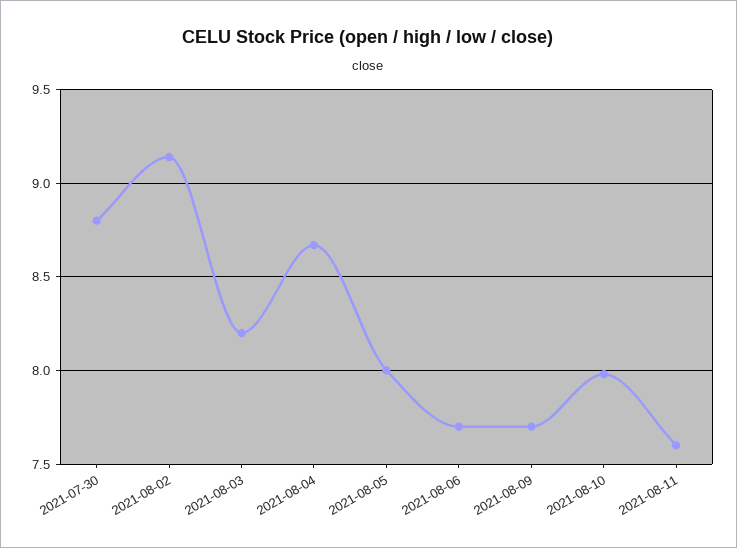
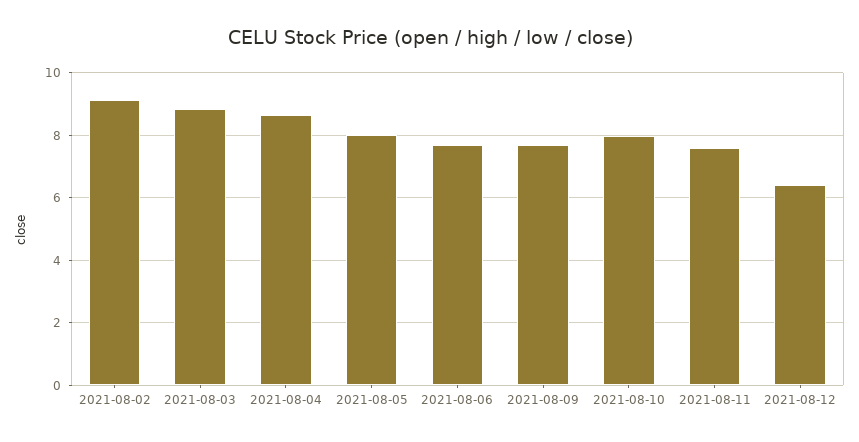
2021-07-30: 8.8 -> none
2021-08-03: 8.2 -> 8.8
2021-08-12: none -> 6.4

